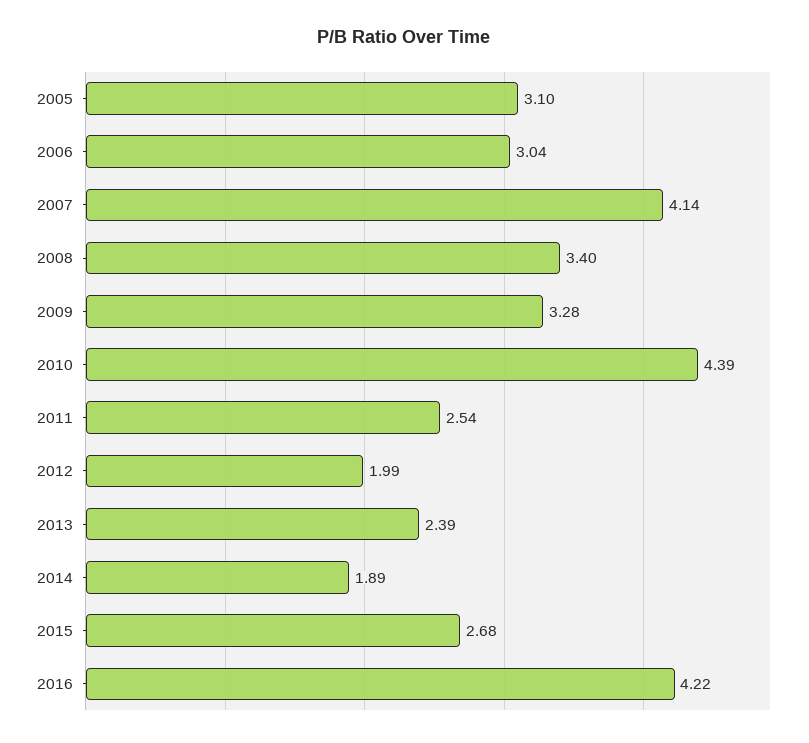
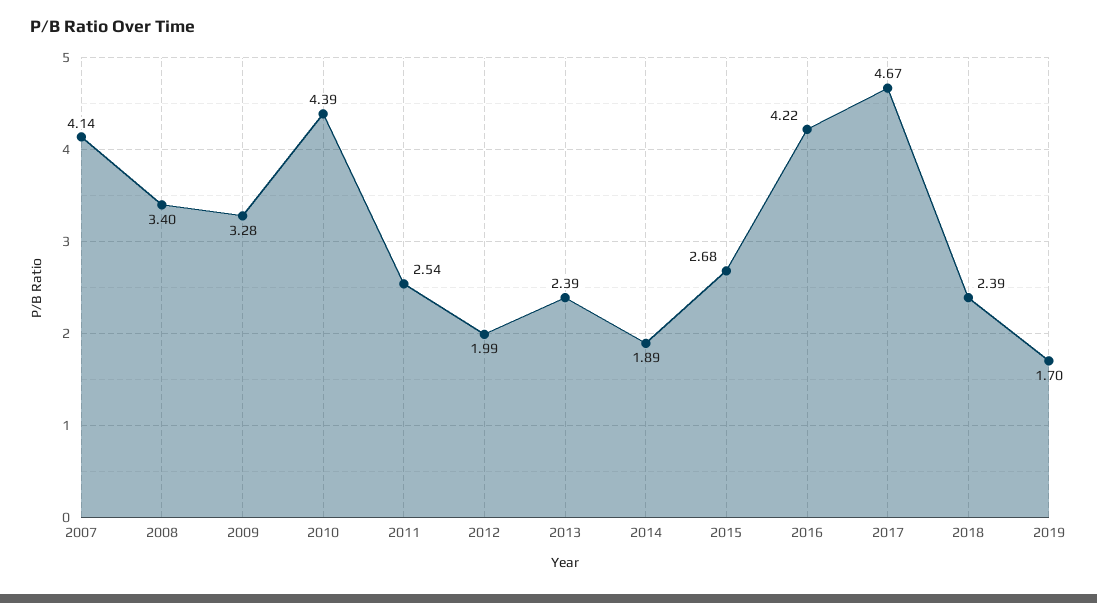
2005: 3.1 -> none
2006: 3.04 -> none
2017: none -> 4.67
2018: none -> 2.39
2019: none -> 1.7

